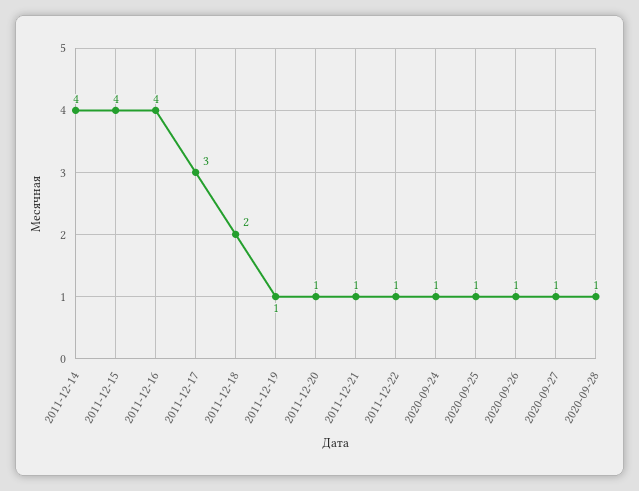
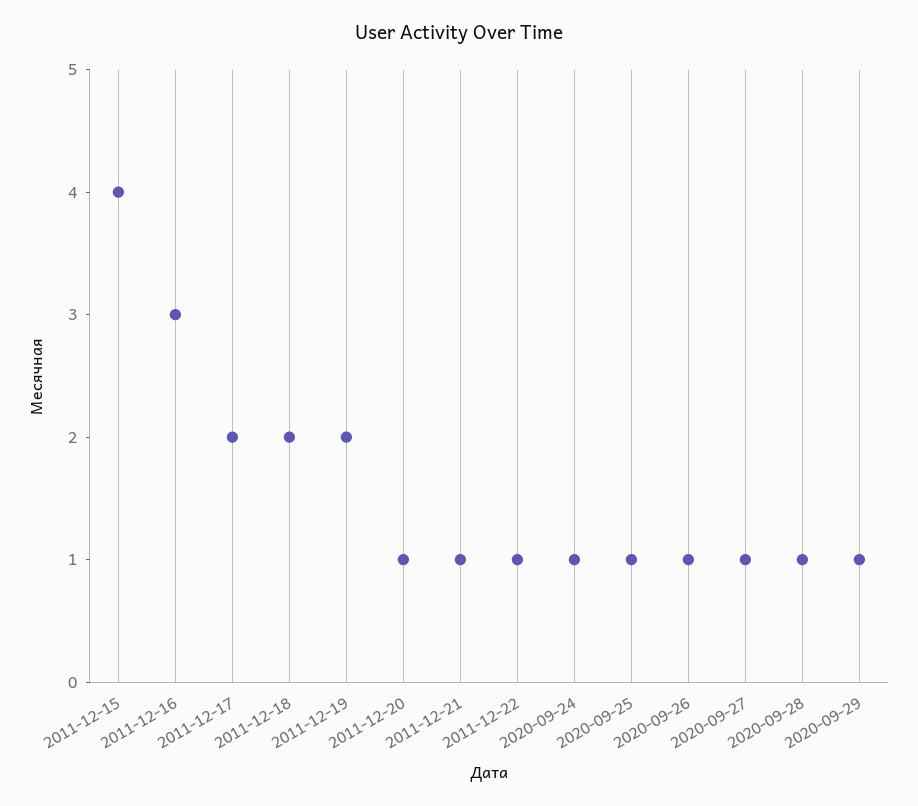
2011-12-14: 4 -> none
2011-12-16: 4 -> 3
2011-12-17: 3 -> 2
2011-12-19: 1 -> 2
2020-09-29: none -> 1

